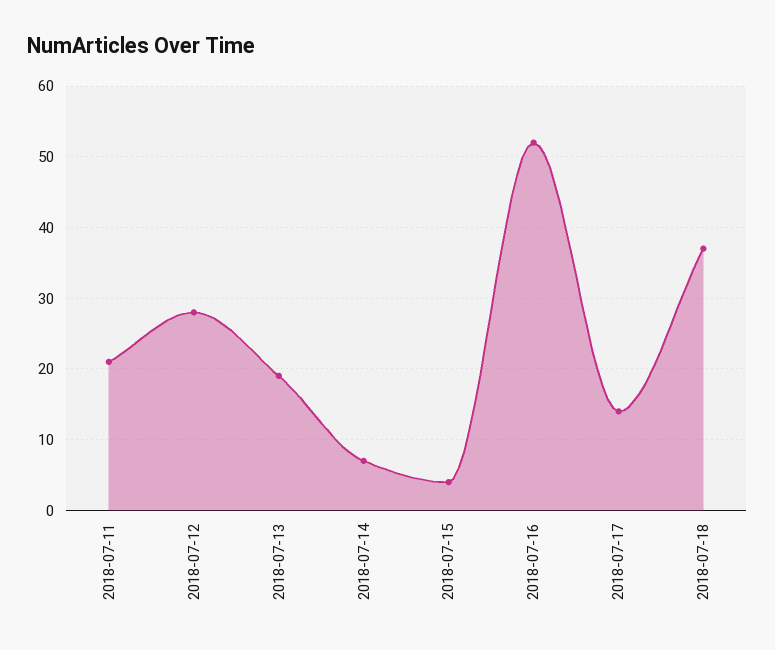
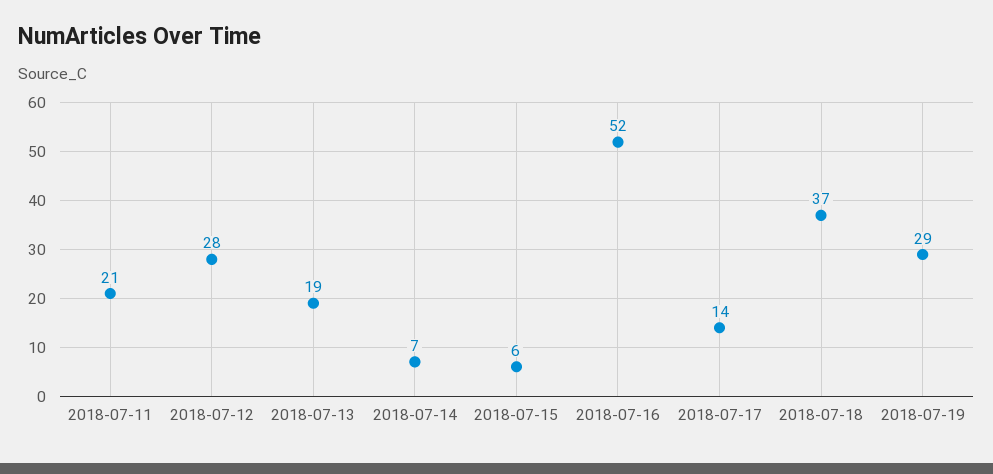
2018-07-15: 4 -> 6
2018-07-19: none -> 29

